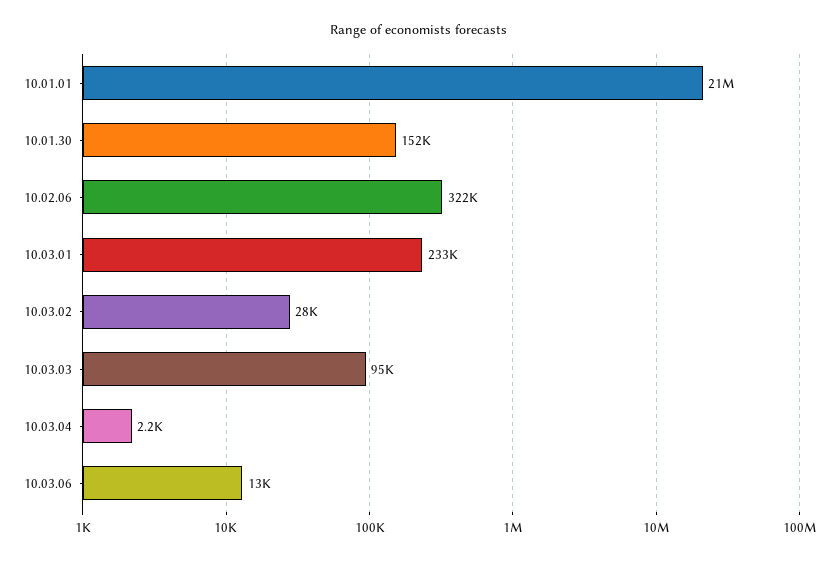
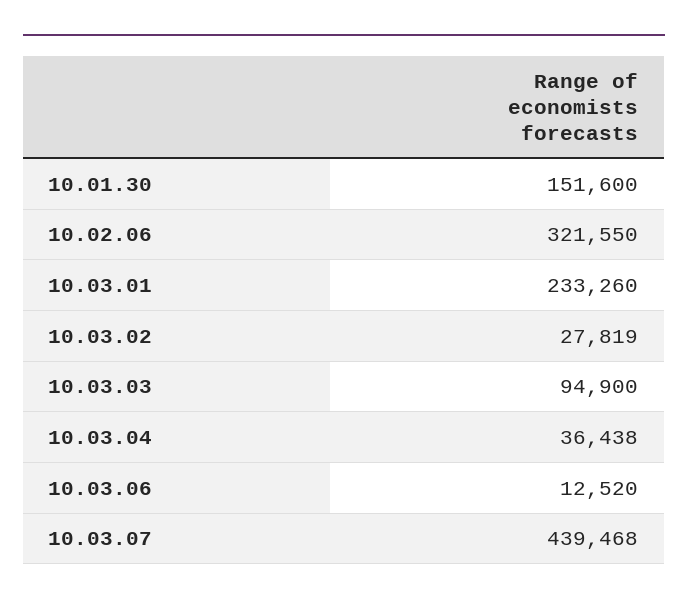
10.01.01: 21000000 -> none
10.03.04: 2200 -> 36438
10.03.07: none -> 439468

